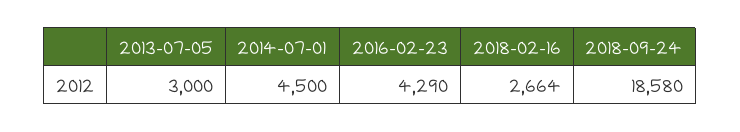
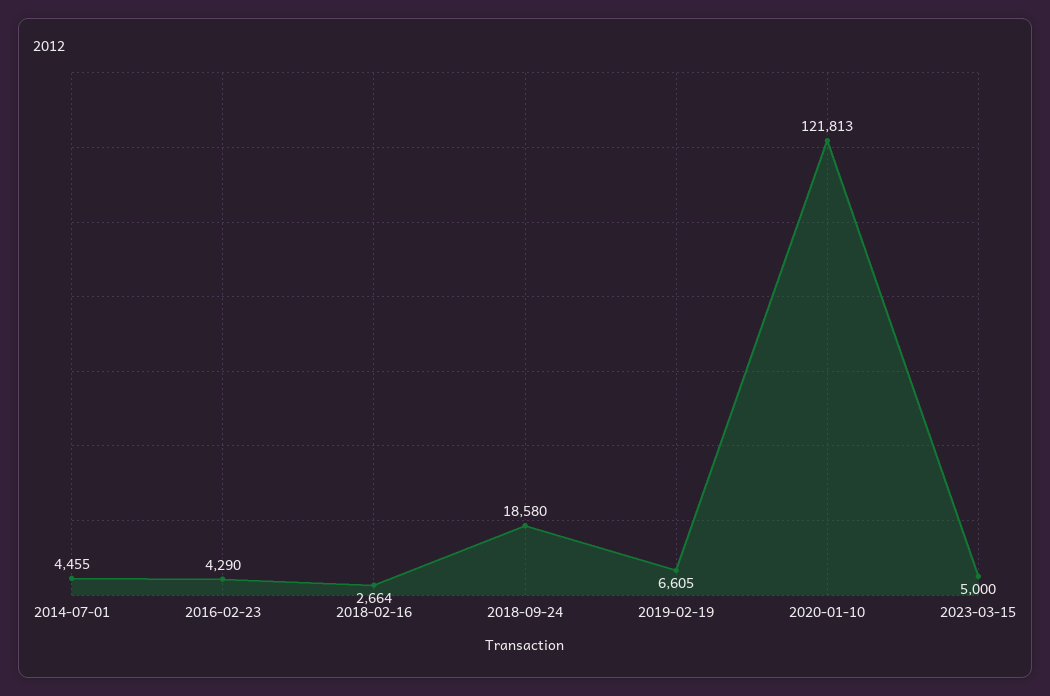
2013-07-05: 3000 -> none
2014-07-01: 4500 -> 4455
2019-02-19: none -> 6605
2020-01-10: none -> 121813
2023-03-15: none -> 5000

